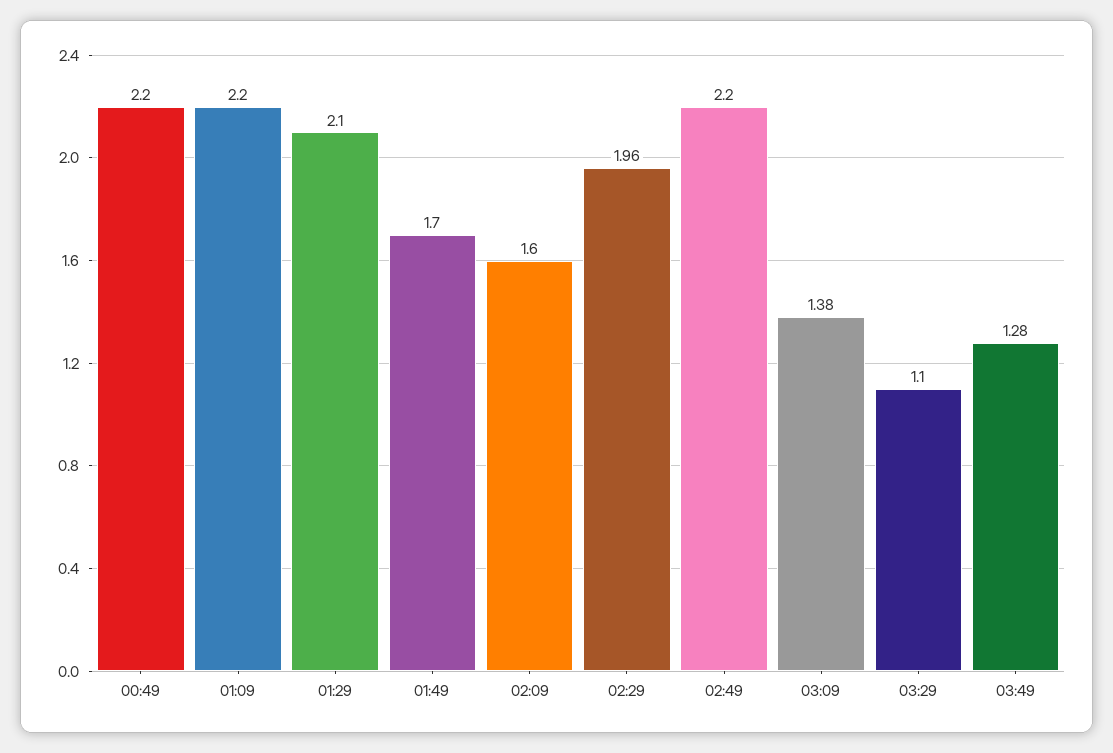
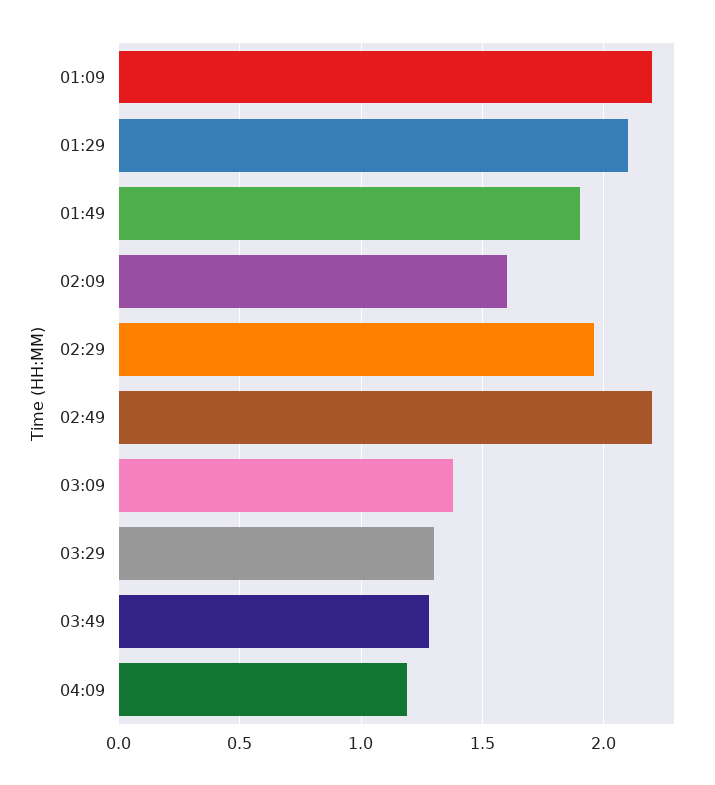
00:49: 2.2 -> none
01:49: 1.7 -> 1.9
03:29: 1.1 -> 1.3
04:09: none -> 1.2

